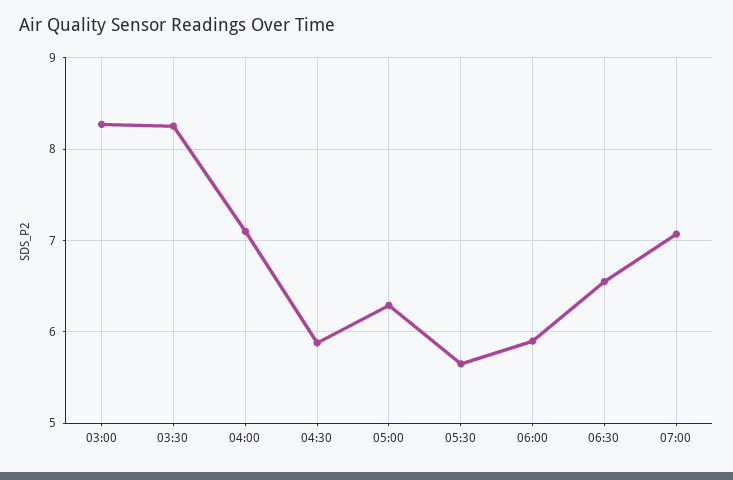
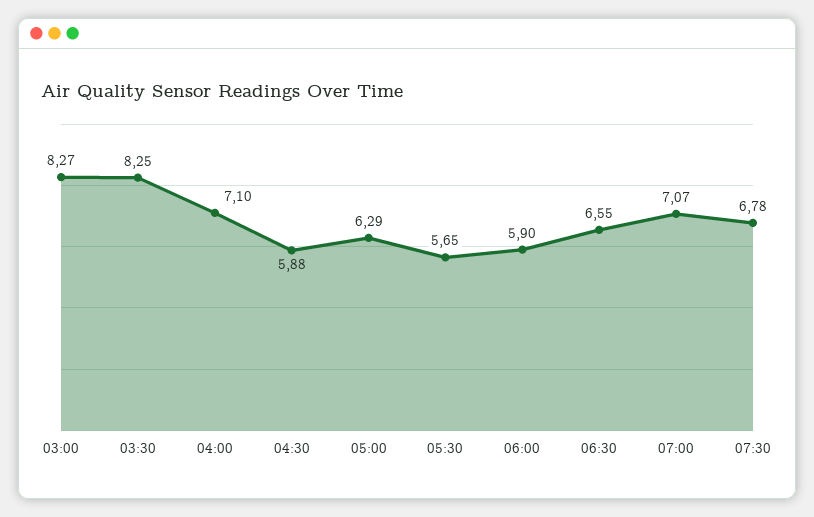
07:30: none -> 6.78

